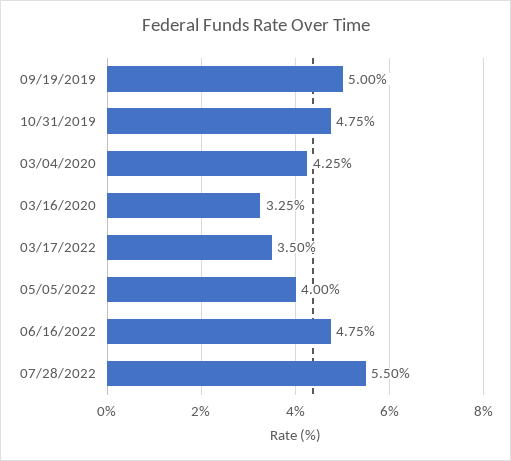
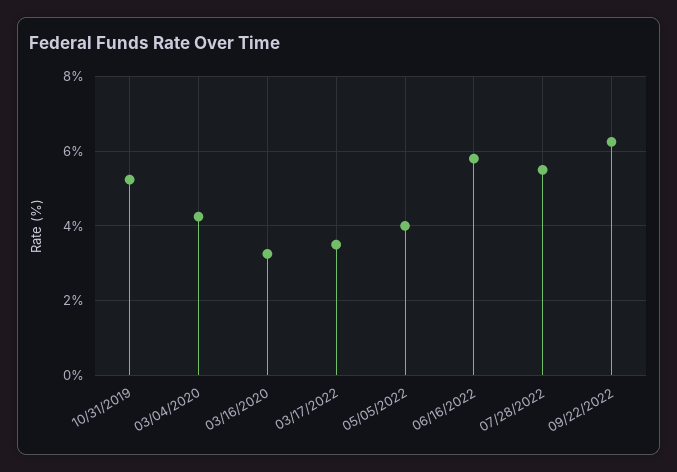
09/19/2019: 5 -> none
10/31/2019: 4.75 -> 5.2
06/16/2022: 4.75 -> 5.8
09/22/2022: none -> 6.2

